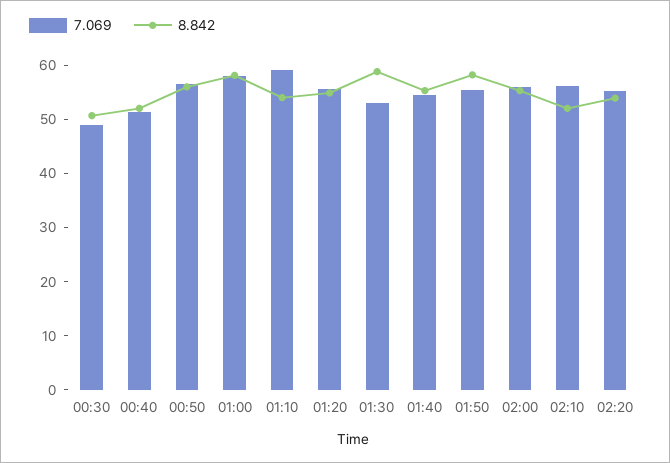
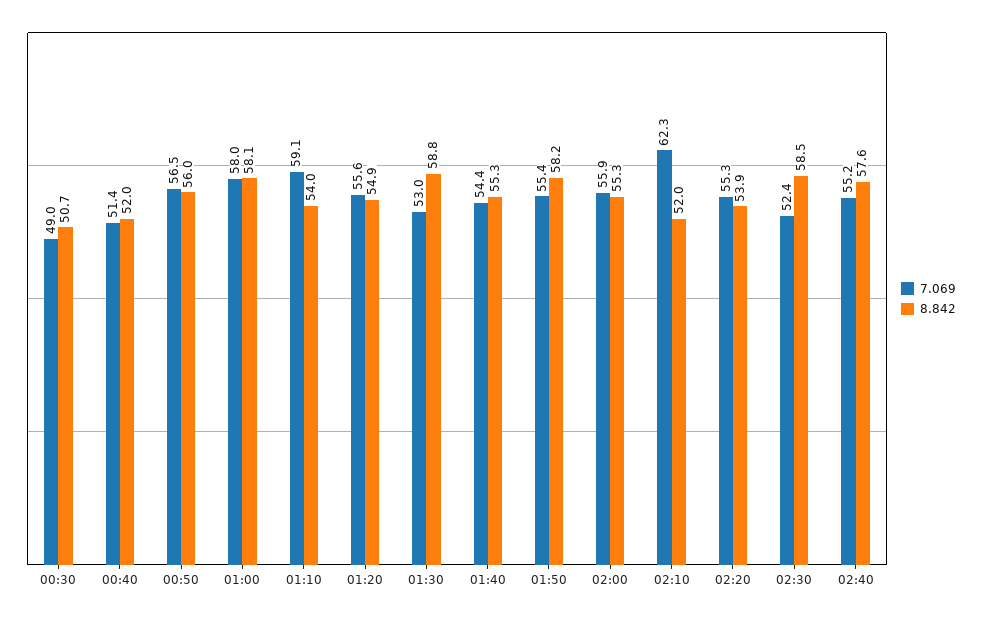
7.069, 02:10: 56 -> 62.3
7.069, 02:30: none -> 52.4
8.842, 02:30: none -> 58.5
7.069, 02:40: none -> 55.2
8.842, 02:40: none -> 57.6

